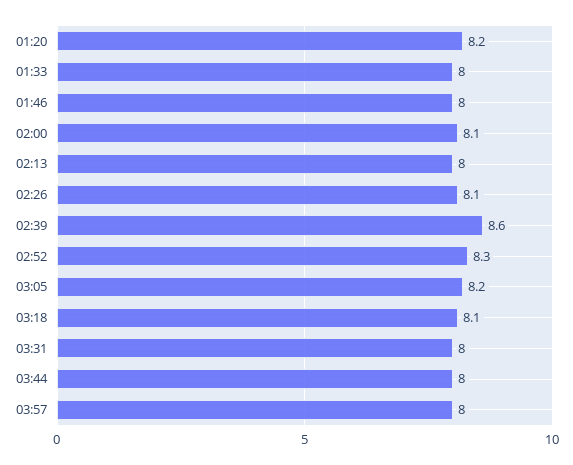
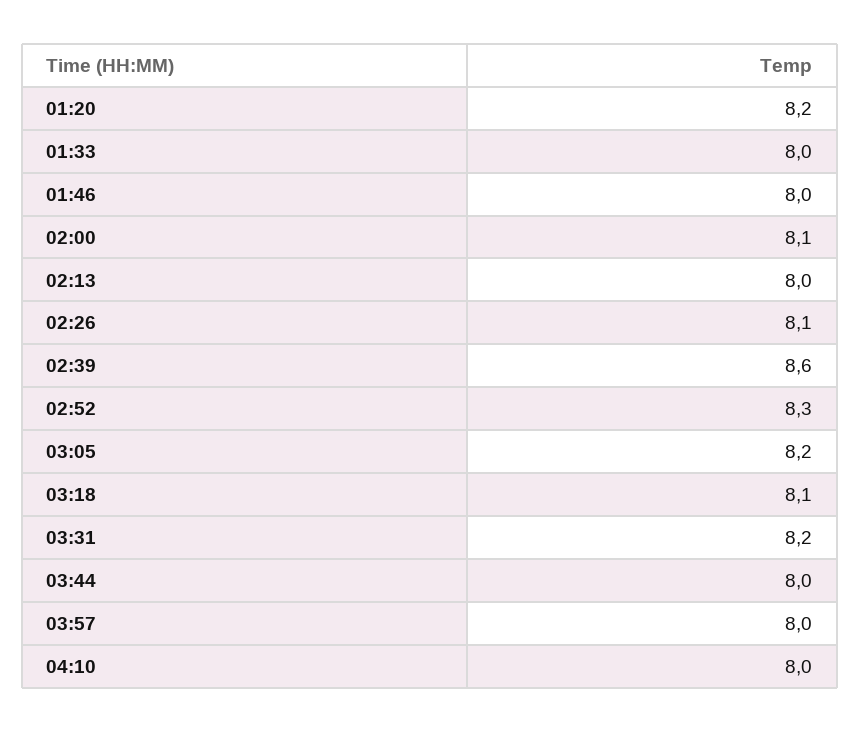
03:31: 8 -> 8.2
04:10: none -> 8

